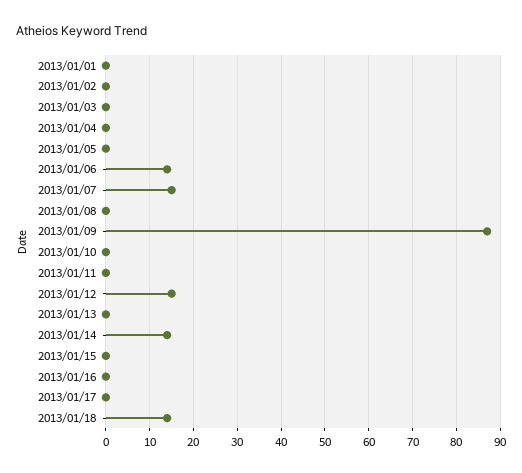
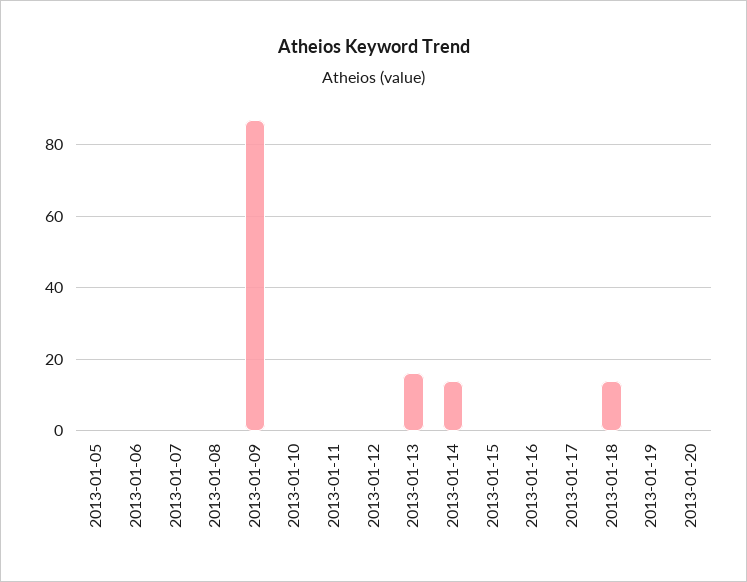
2013/01/01: 0 -> none
2013/01/02: 0 -> none
2013/01/03: 0 -> none
2013/01/04: 0 -> none
2013/01/06: 15 -> 0
2013/01/07: 15 -> 0
2013/01/12: 15 -> 0
2013/01/13: 0 -> 15
2013-01-19: none -> 0
2013-01-20: none -> 0

